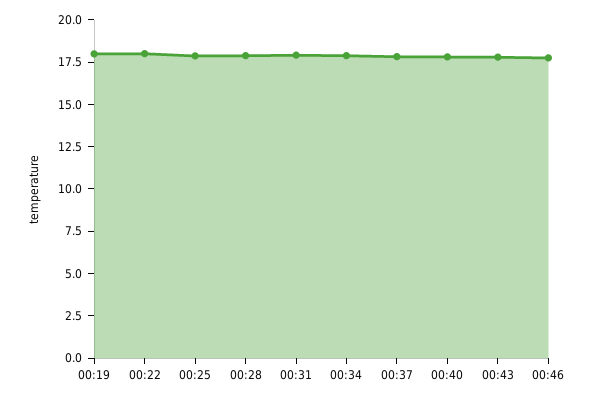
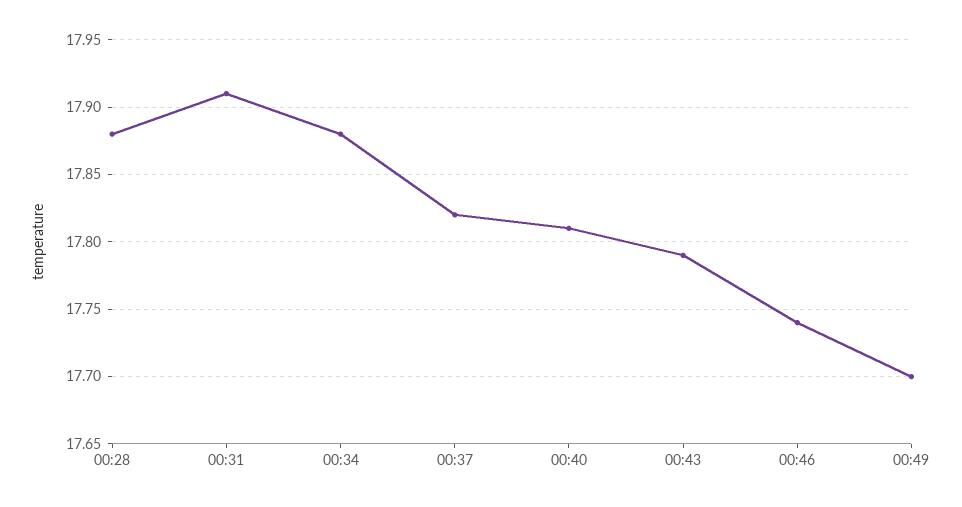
00:19: 18 -> none
00:22: 18 -> none
00:25: 18 -> none
00:49: none -> 17.7

